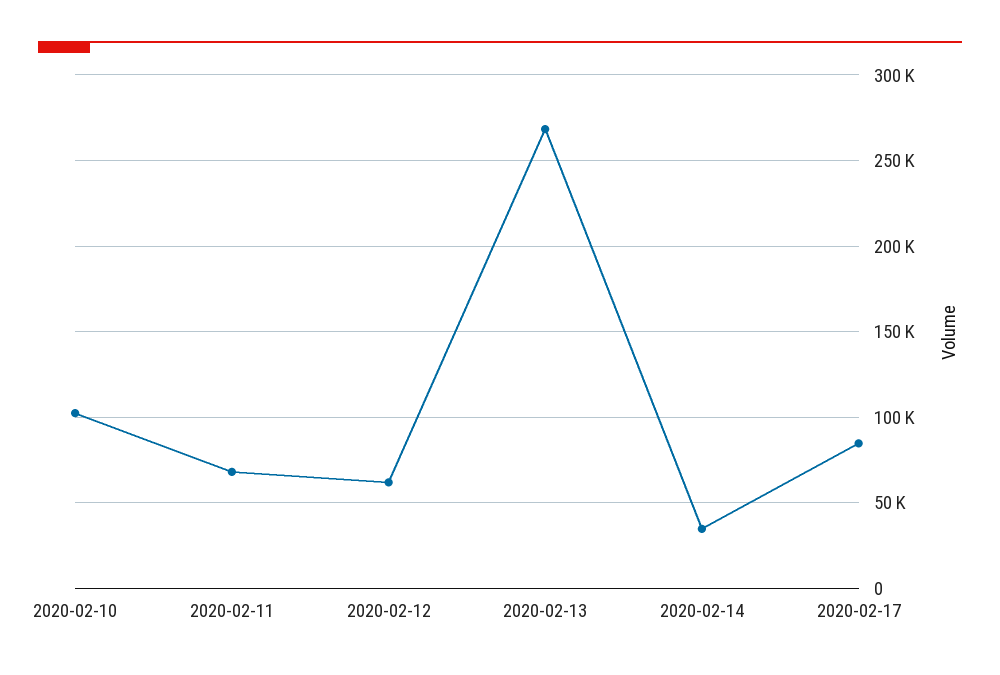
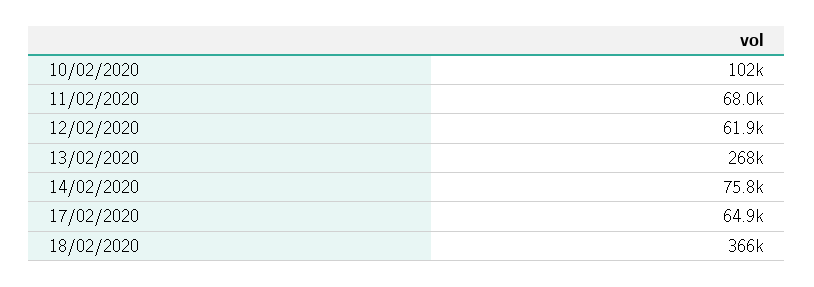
2020-02-14: 35000 -> 75800
2020-02-17: 85000 -> 64900
18/02/2020: none -> 366000

